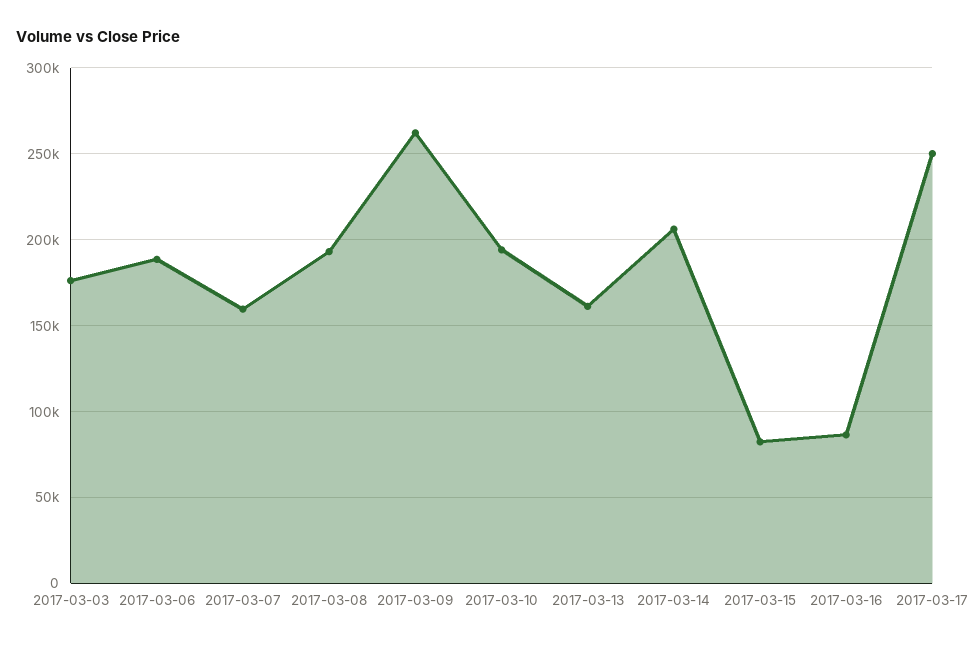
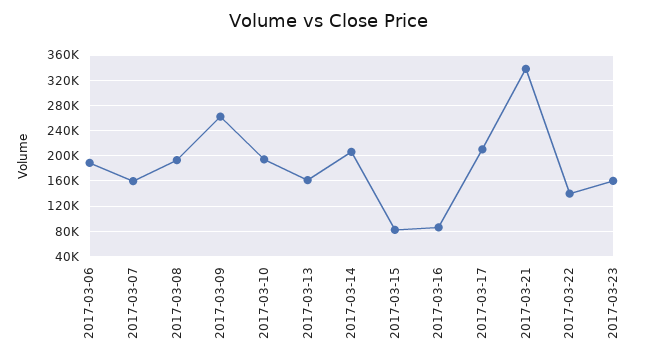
2017-03-03: 175000 -> none
2017-03-17: 250000 -> 210000
2017-03-21: none -> 340000
2017-03-22: none -> 140000
2017-03-23: none -> 160000

